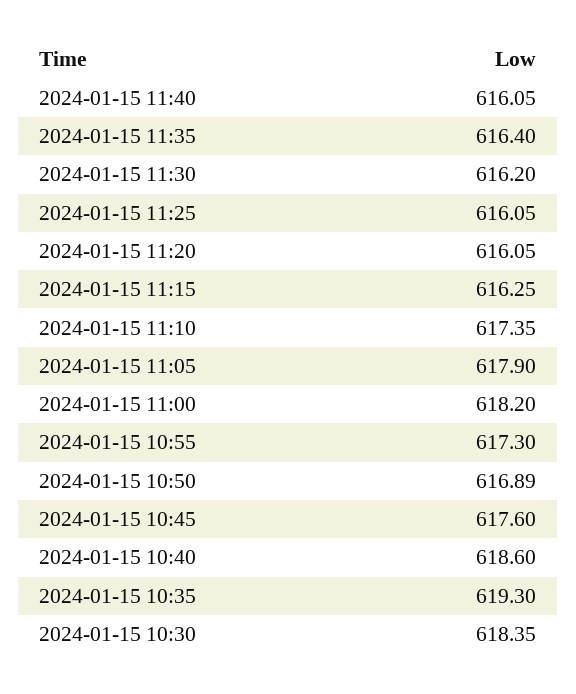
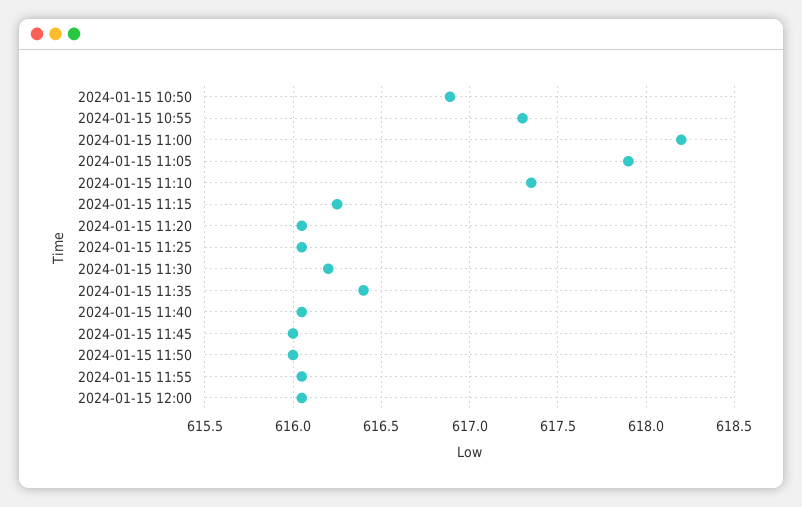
2024-01-15 10:45: 617.6 -> none
2024-01-15 10:40: 618.6 -> none
2024-01-15 10:35: 619.3 -> none
2024-01-15 10:30: 618.35 -> none
2024-01-15 11:45: none -> 616
2024-01-15 11:50: none -> 616
2024-01-15 11:55: none -> 616.05
2024-01-15 12:00: none -> 616.05

